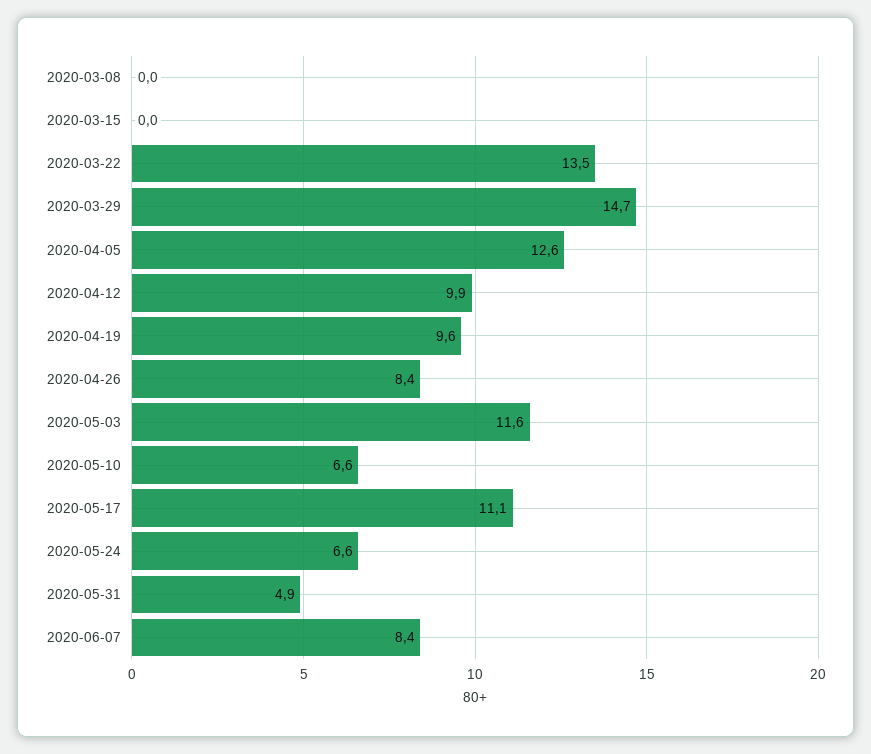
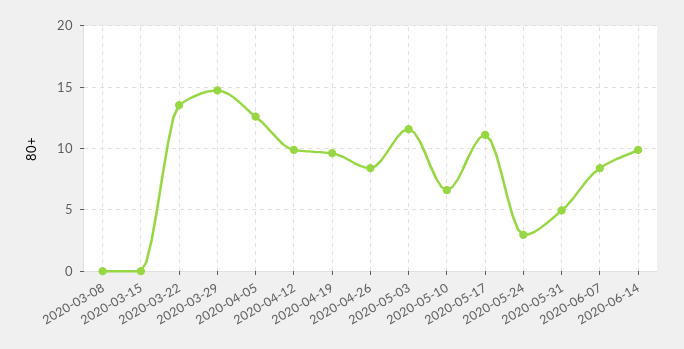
2020-05-24: 6.6 -> 3
2020-06-14: none -> 10

